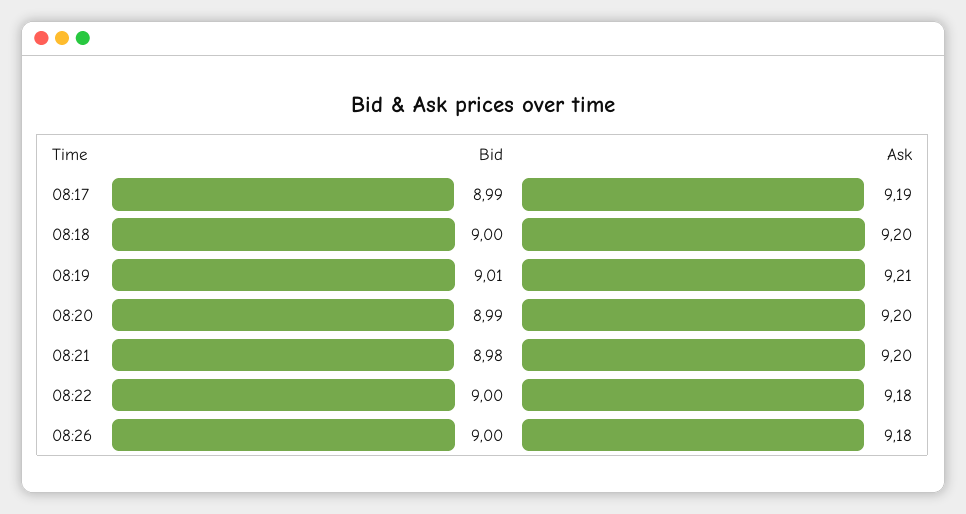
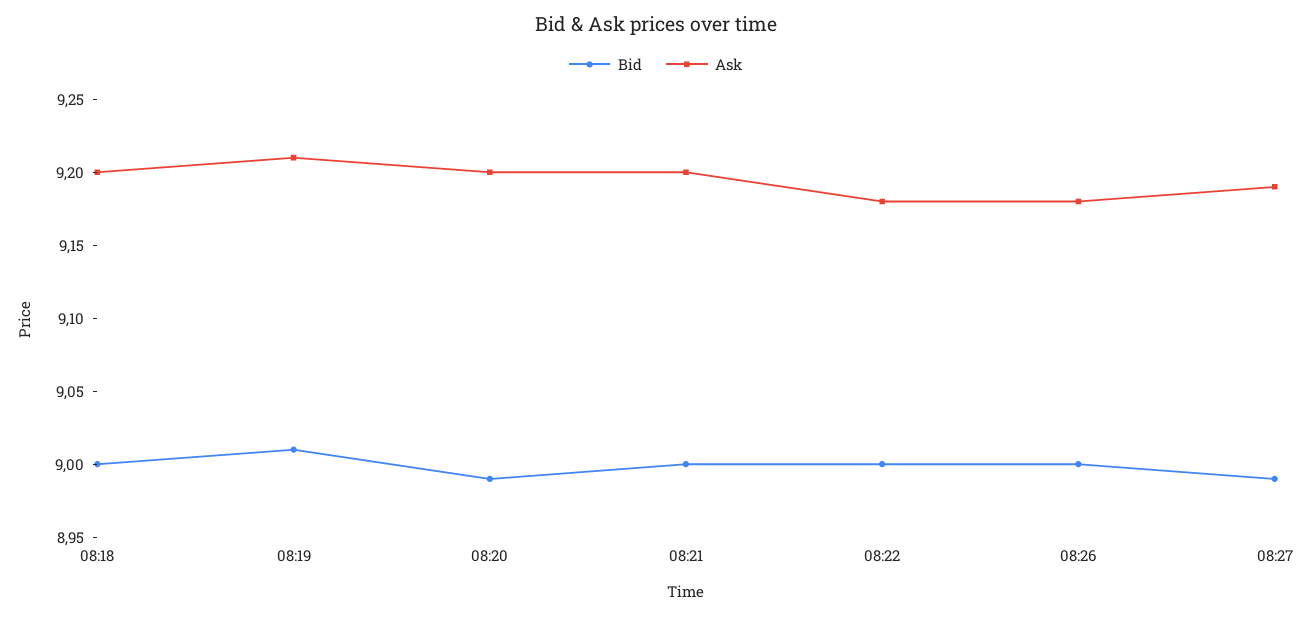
Bid, 08:17: 8.99 -> none
Ask, 08:17: 9.19 -> none
Bid, 08:21: 8.98 -> 9
Bid, 08:27: none -> 8.99
Ask, 08:27: none -> 9.19

